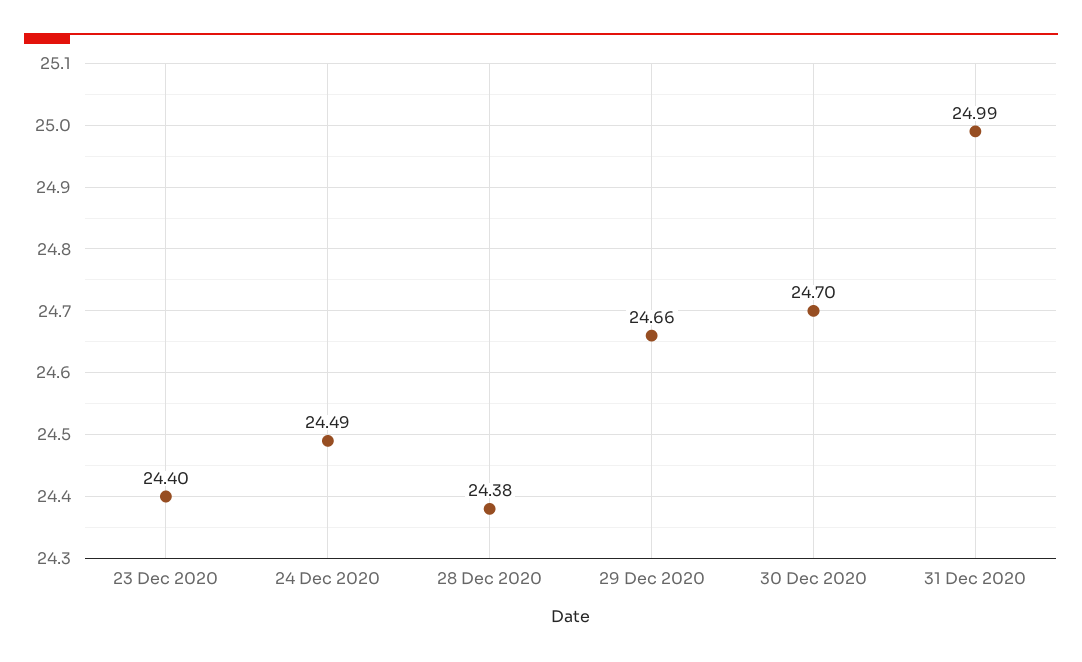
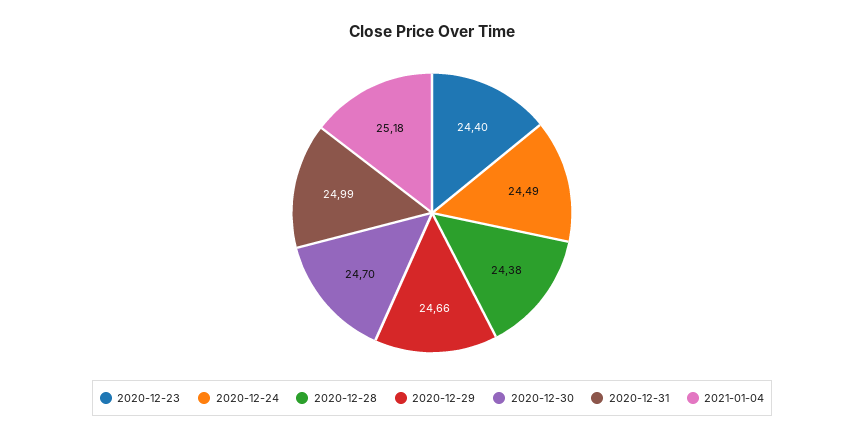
2021-01-04: none -> 25.18

